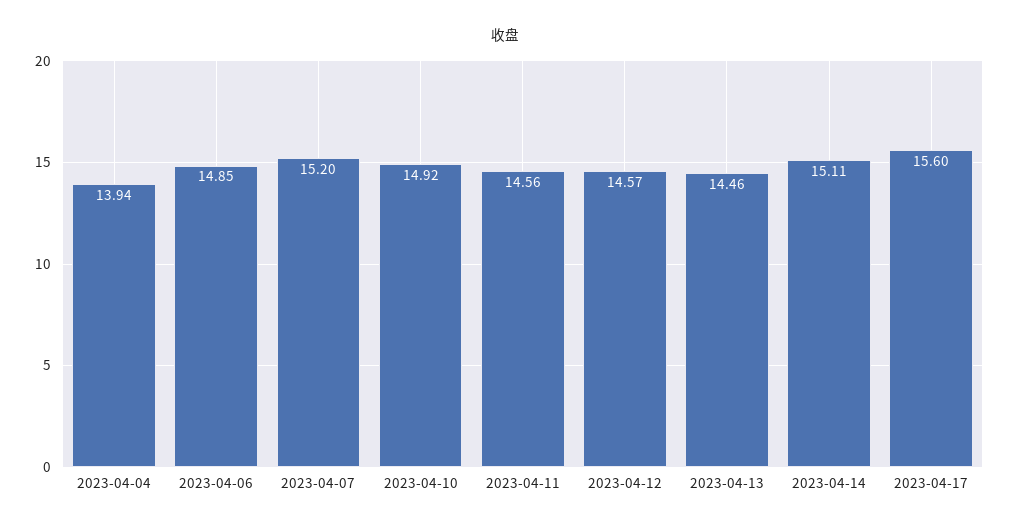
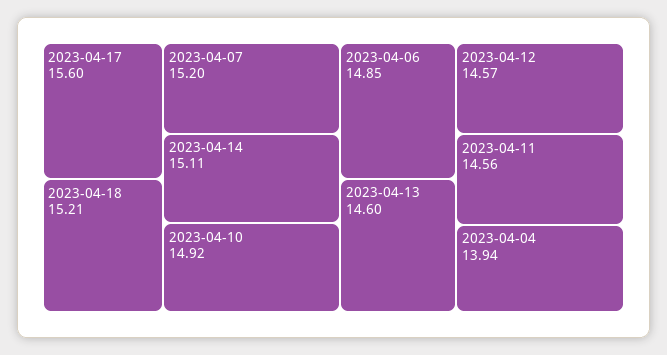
2023-04-13: 14.46 -> 14.6
2023-04-18: none -> 15.21

